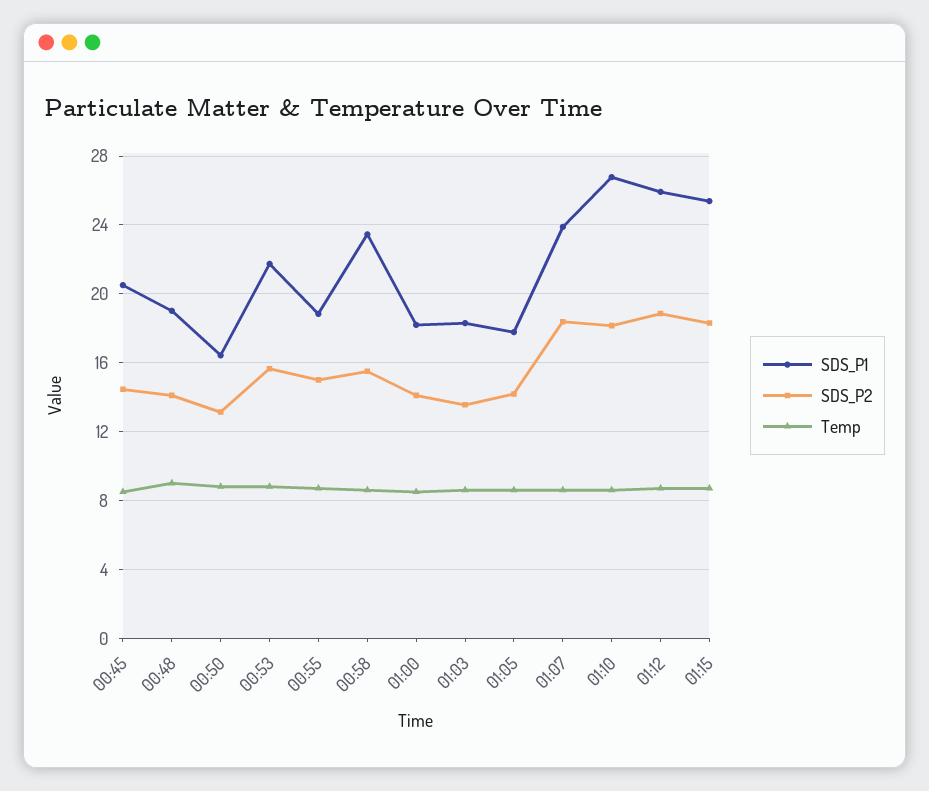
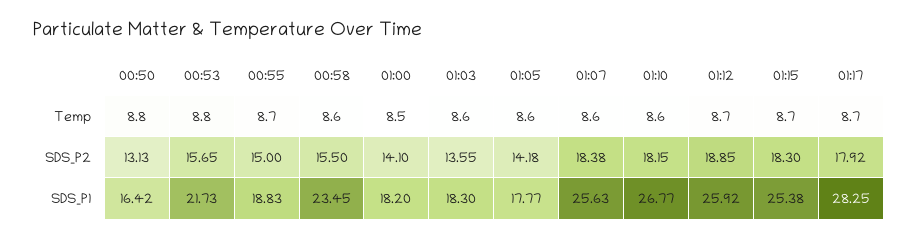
SDS_P1, 00:45: 20.5 -> none
SDS_P2, 00:45: 14.5 -> none
Temp, 00:45: 8.5 -> none
SDS_P1, 00:48: 19 -> none
SDS_P2, 00:48: 14 -> none
Temp, 00:48: 9 -> none
SDS_P1, 01:07: 24 -> 25.63
Temp, 01:17: none -> 8.7
SDS_P2, 01:17: none -> 17.92
SDS_P1, 01:17: none -> 28.25

